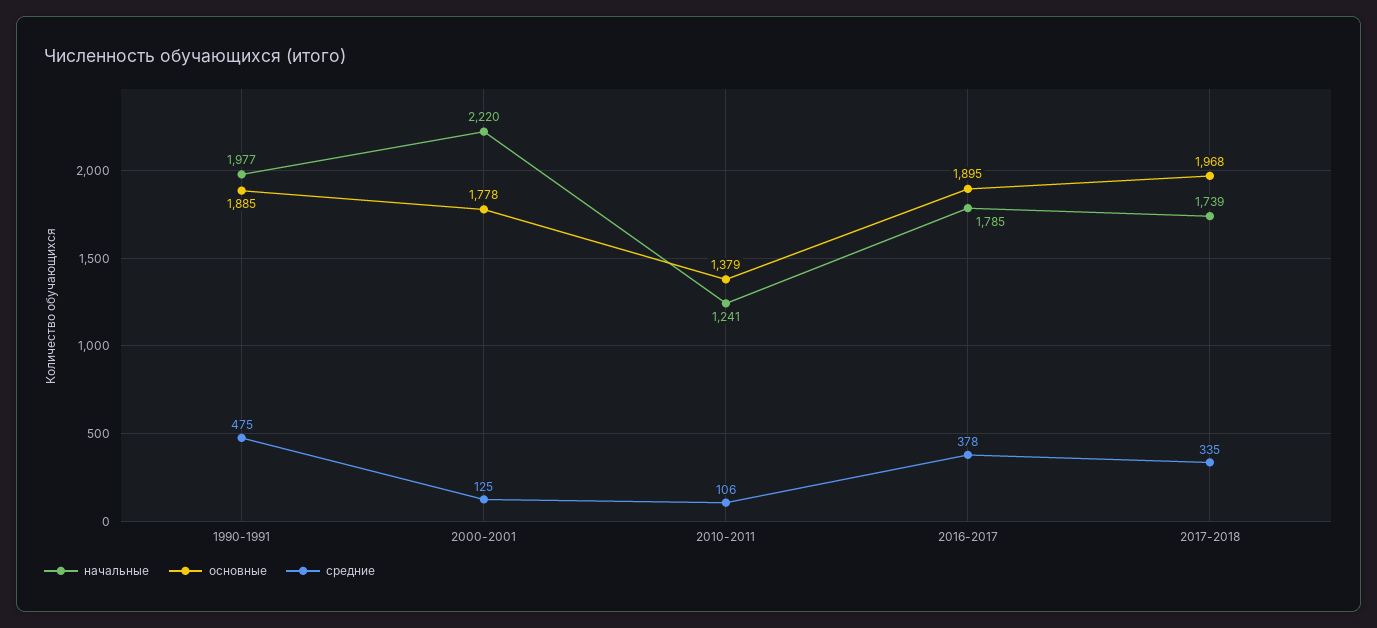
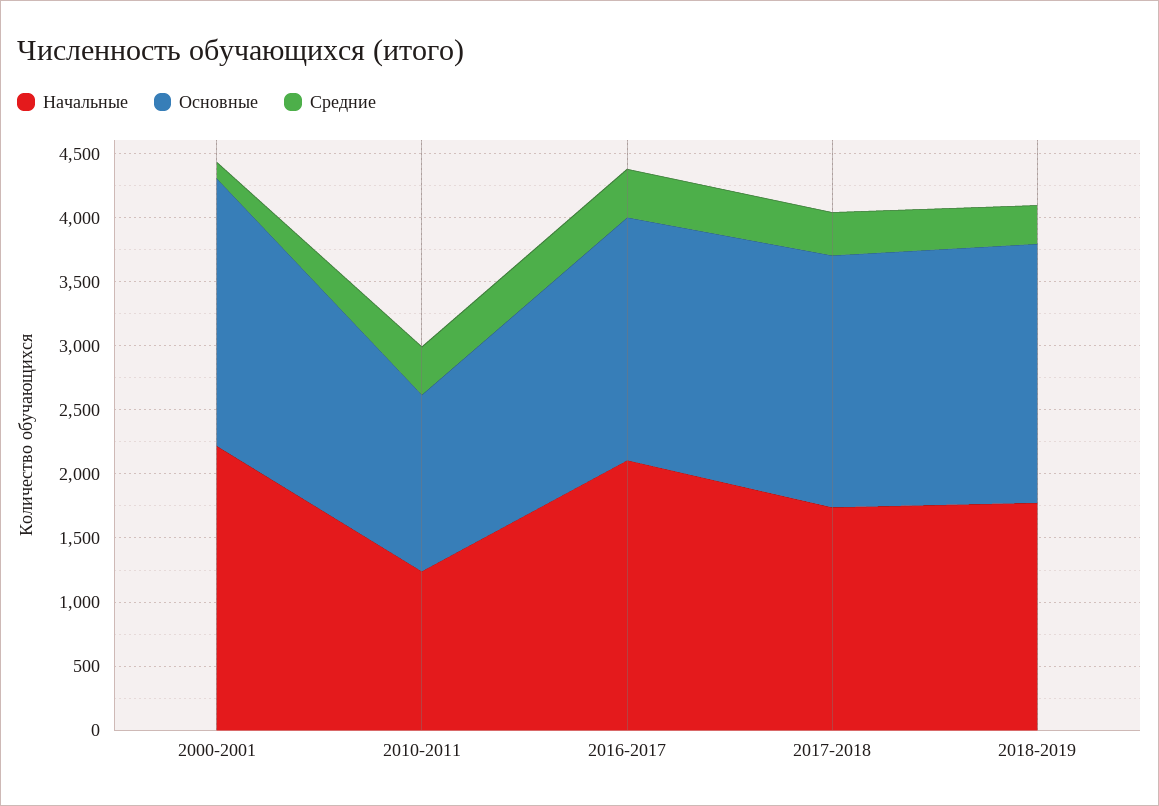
начальные, 1990-1991: 1977 -> none
основные, 1990-1991: 1885 -> none
средние, 1990-1991: 475 -> none
основные, 2000-2001: 1778 -> 2100
средние, 2010-2011: 106 -> 400
начальные, 2016-2017: 1785 -> 2100
начальные, 2018-2019: none -> 1800
основные, 2018-2019: none -> 2000
средние, 2018-2019: none -> 300

